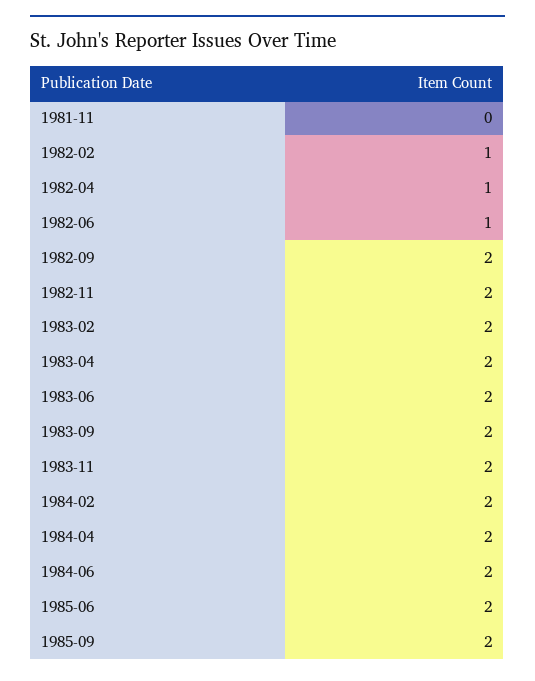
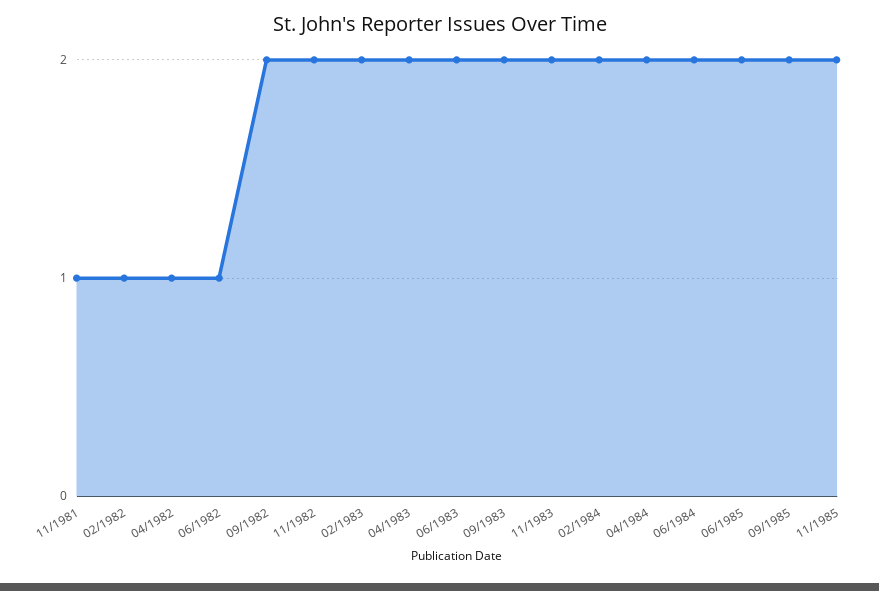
1981-11: 0 -> 1
11/1985: none -> 2

